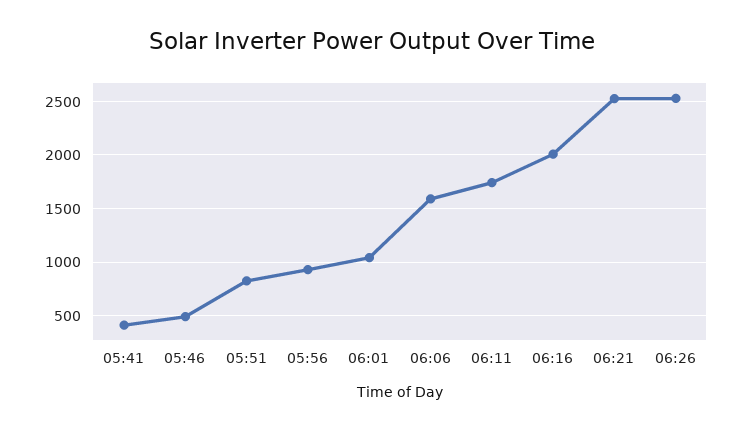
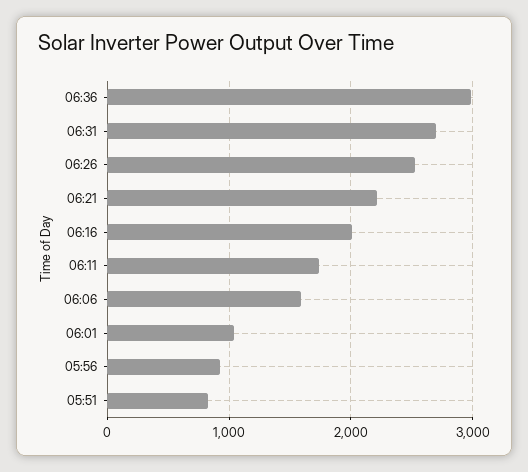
05:41: 400 -> none
05:46: 500 -> none
06:21: 2500 -> 2200
06:36: none -> 3000
06:31: none -> 2700

